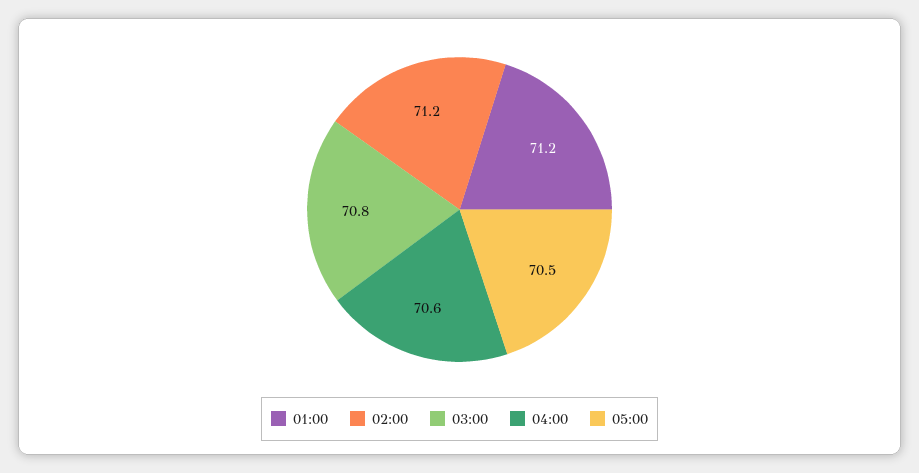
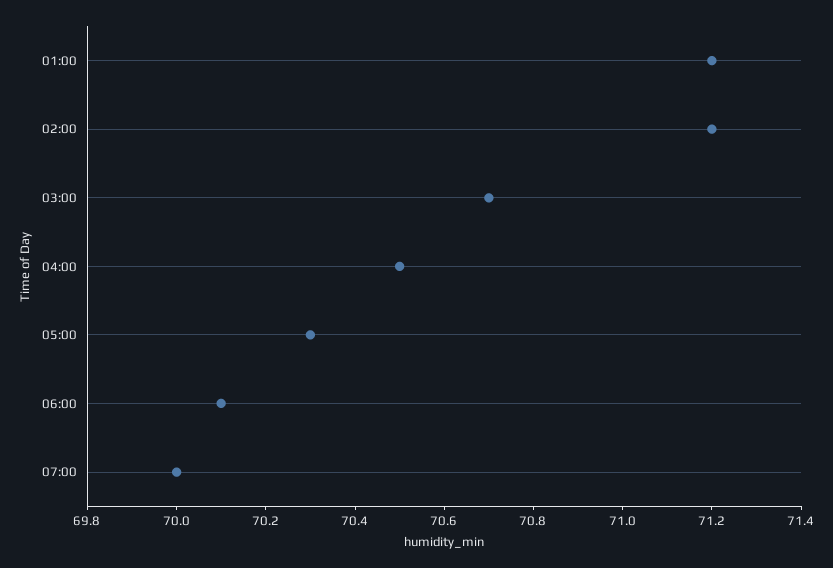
03:00: 70.8 -> 70.7
04:00: 70.6 -> 70.5
05:00: 70.5 -> 70.3
06:00: none -> 70.1
07:00: none -> 70

